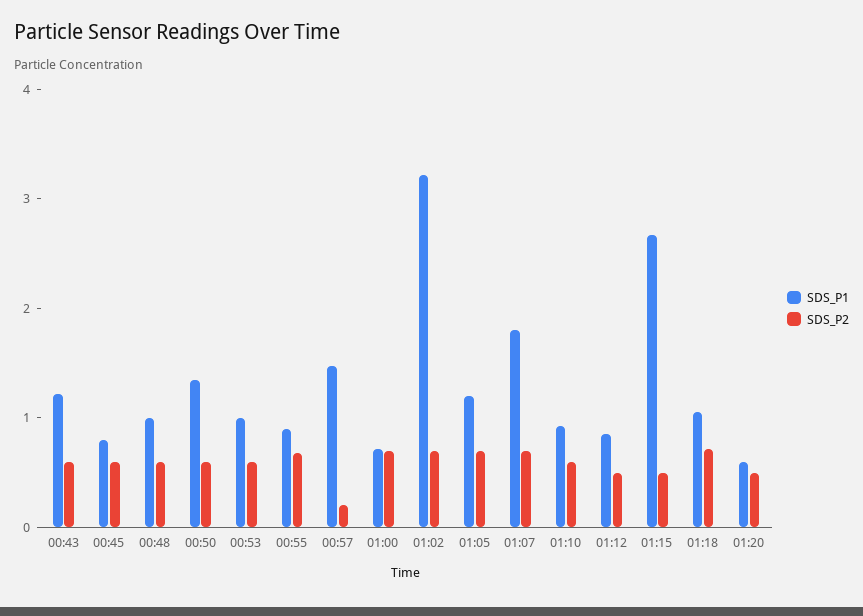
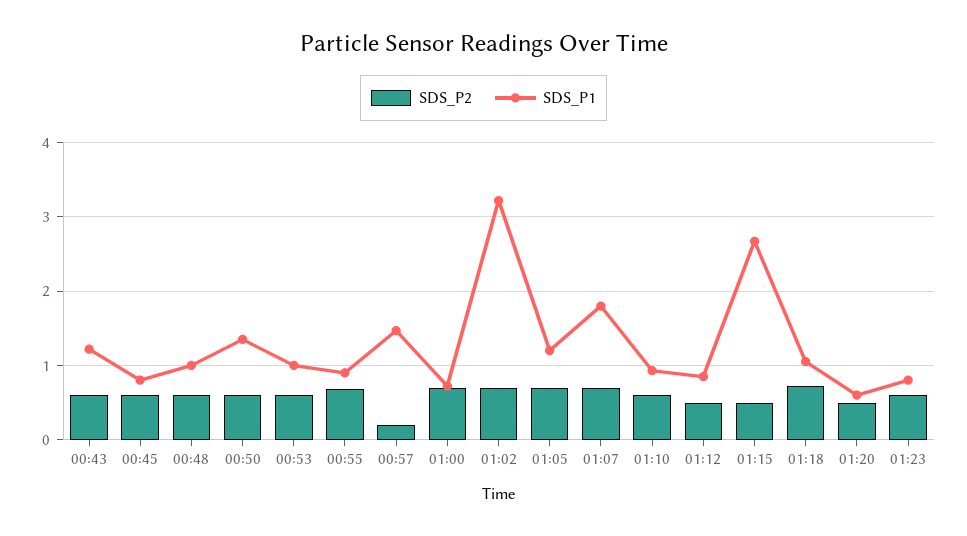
SDS_P2, 01:23: none -> 0.6
SDS_P1, 01:23: none -> 0.8

